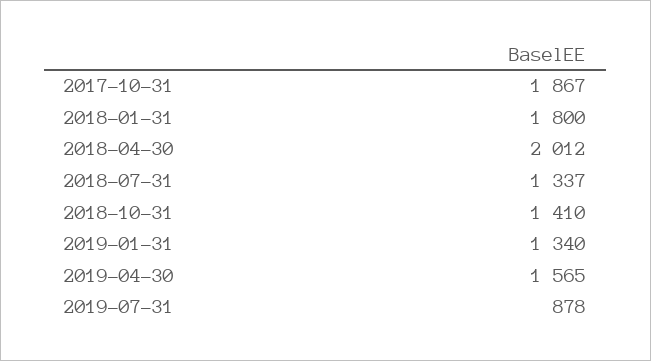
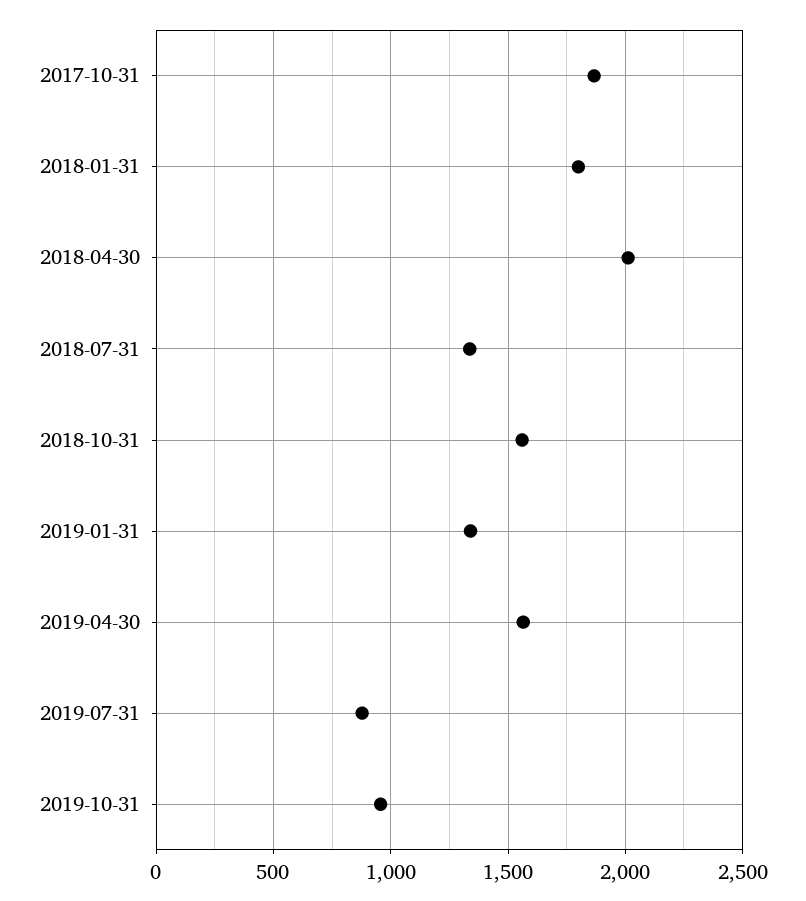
2018-10-31: 1410 -> 1550
2019-10-31: none -> 950

